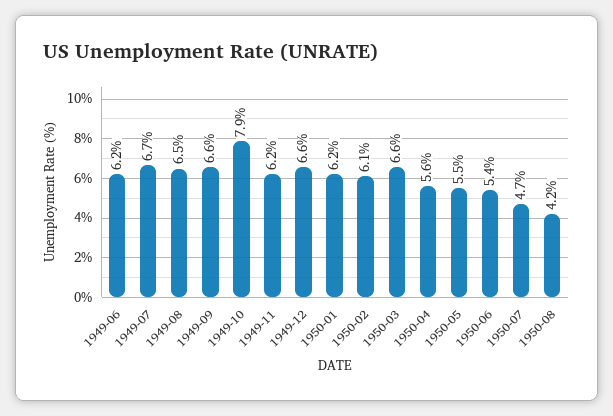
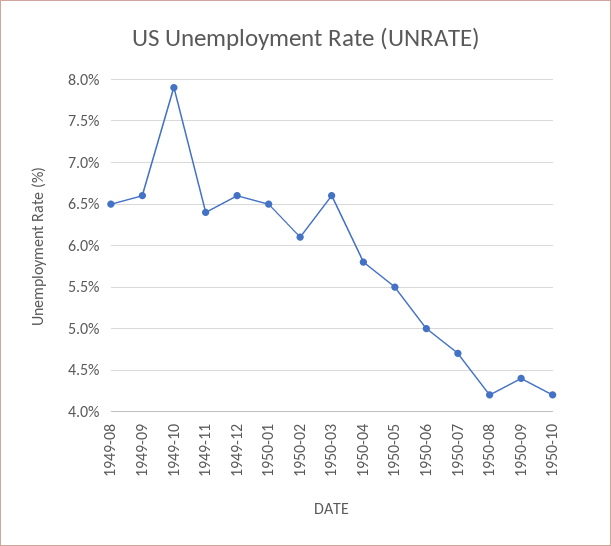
1949-06: 6.2 -> none
1949-07: 6.7 -> none
1949-11: 6.2 -> 6.4
1950-01: 6.2 -> 6.5
1950-04: 5.6 -> 5.8
1950-06: 5.4 -> 5
1950-09: none -> 4.4
1950-10: none -> 4.2

